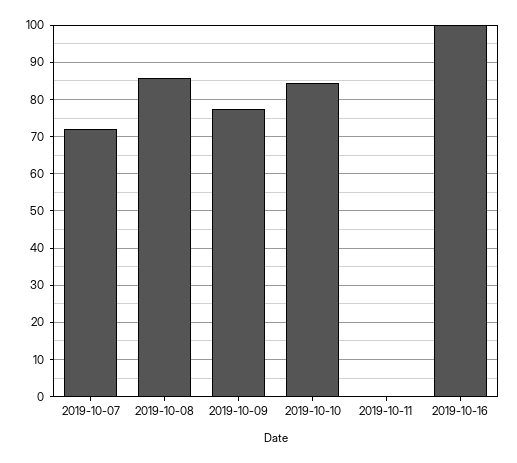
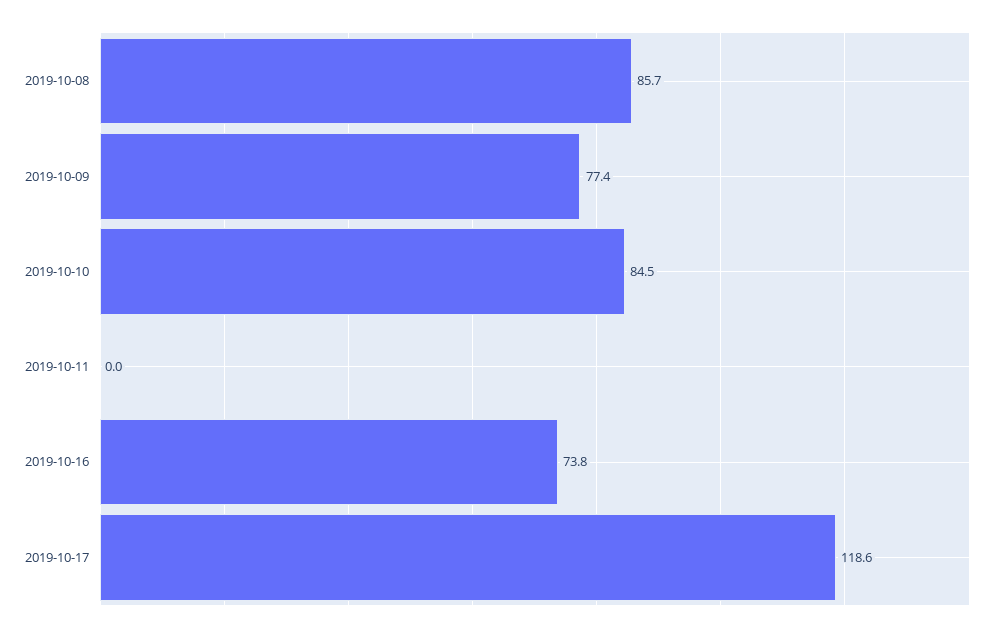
2019-10-07: 72 -> none
2019-10-16: 100 -> 73.8
2019-10-17: none -> 118.6

